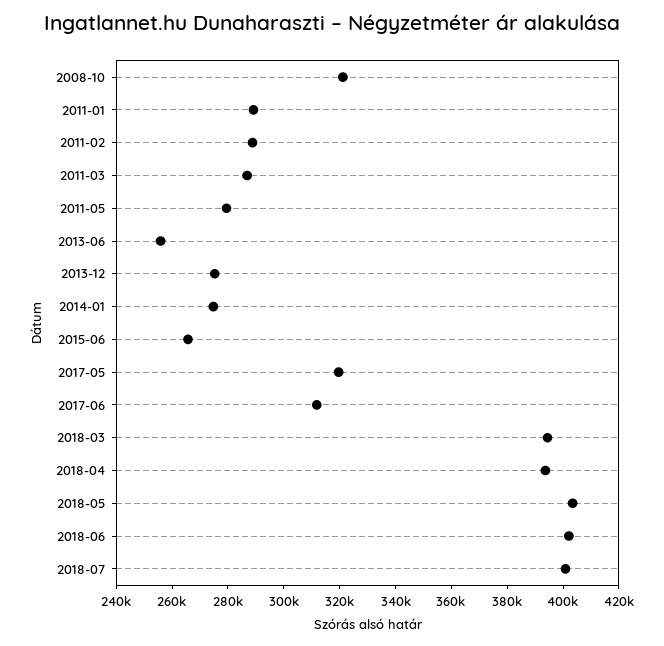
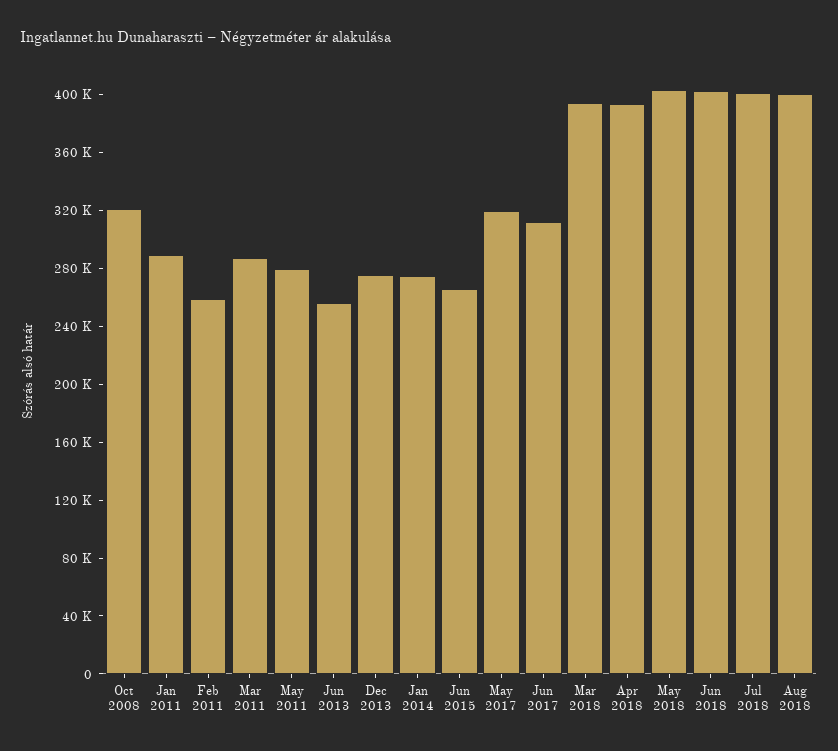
2011-02: 290000 -> 260000
Aug 2018: none -> 400000

